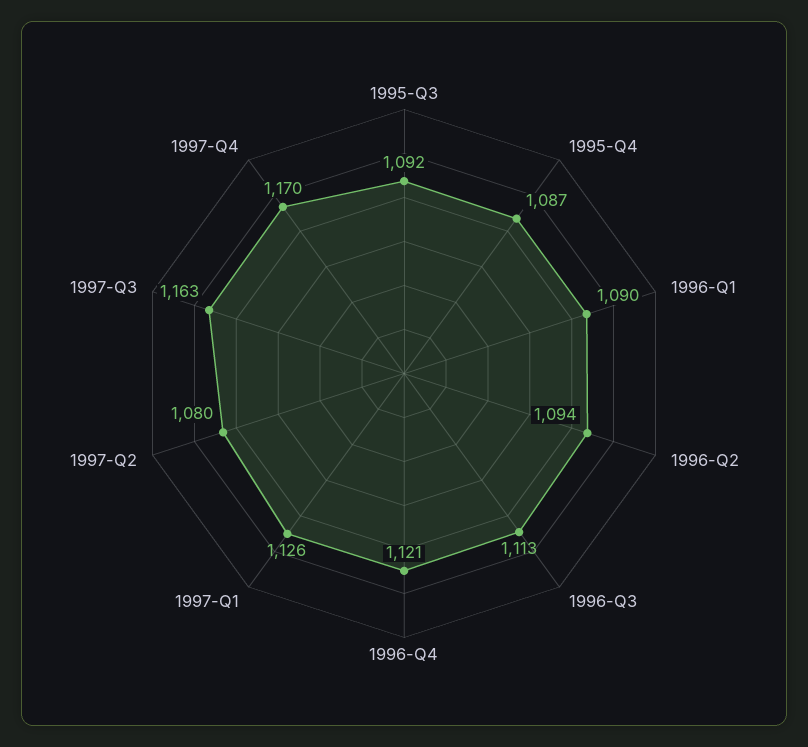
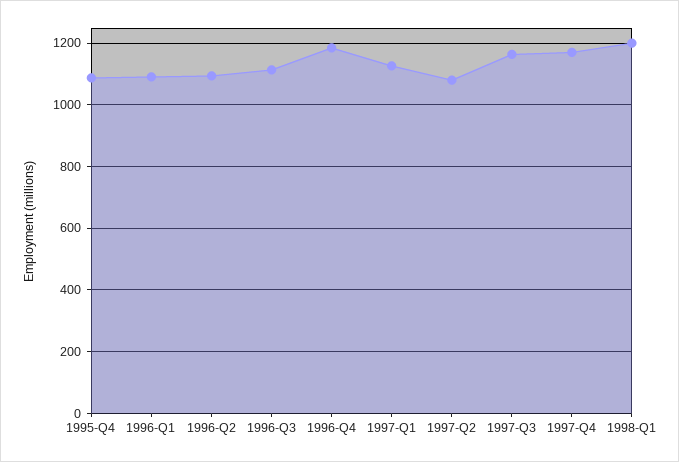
1995-Q3: 1092 -> none
1996-Q4: 1121 -> 1180
1998-Q1: none -> 1200

